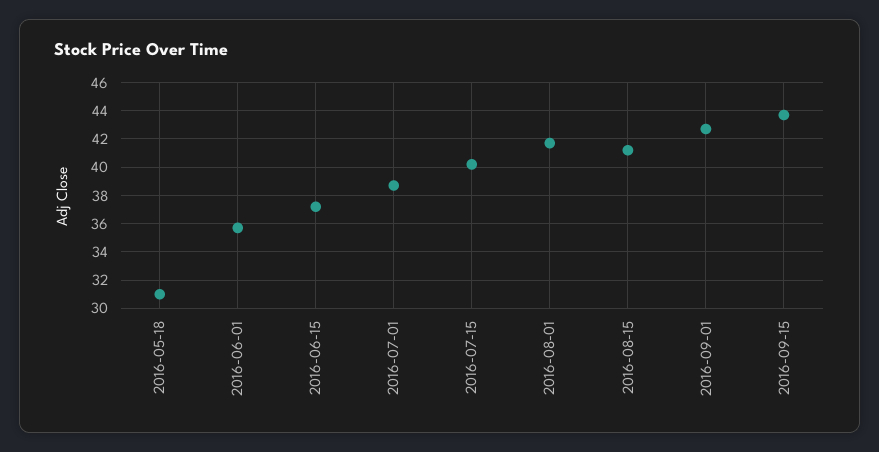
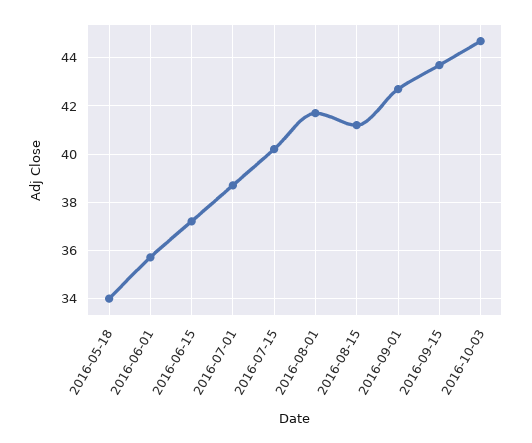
2016-05-18: 31 -> 34
2016-10-03: none -> 44.75

